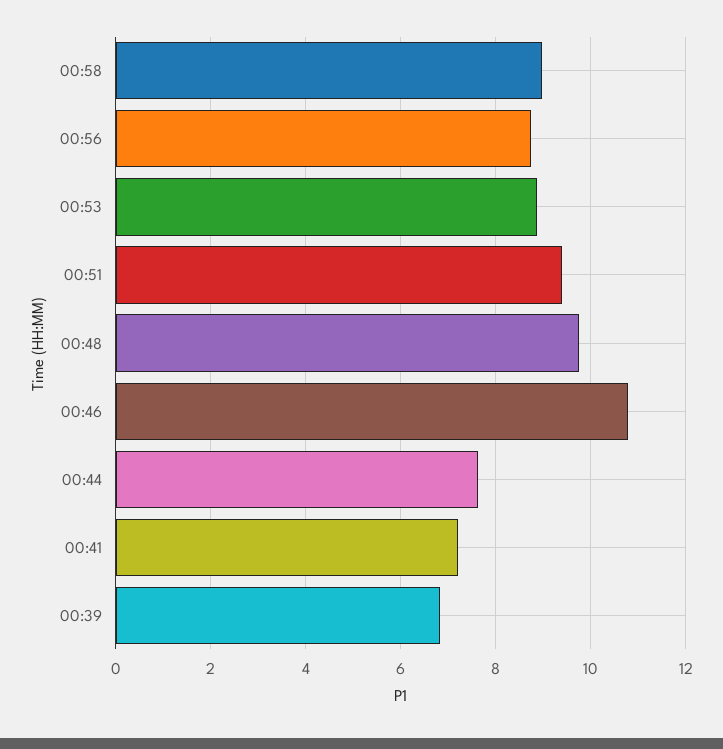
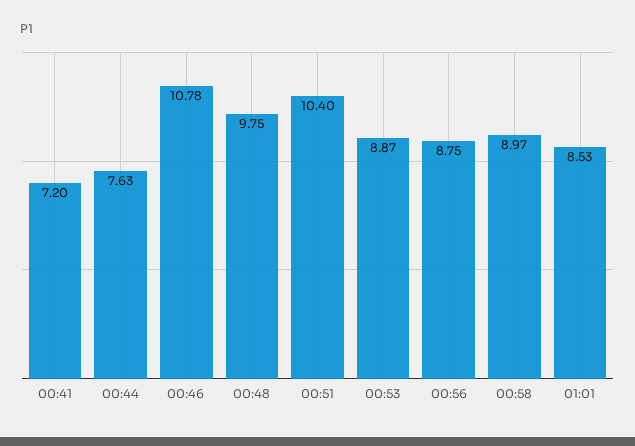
00:51: 9.4 -> 10.4
00:39: 6.8 -> none
01:01: none -> 8.53

